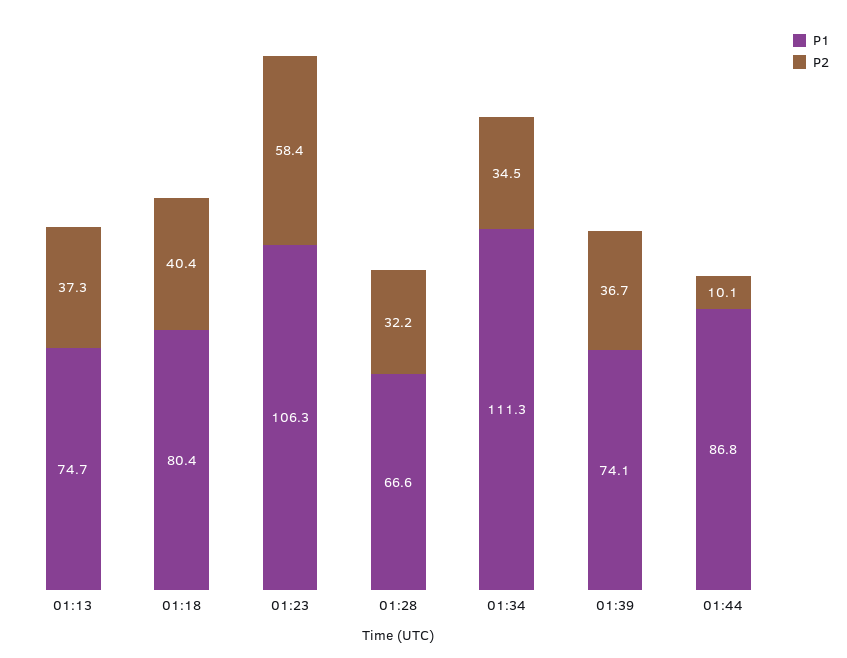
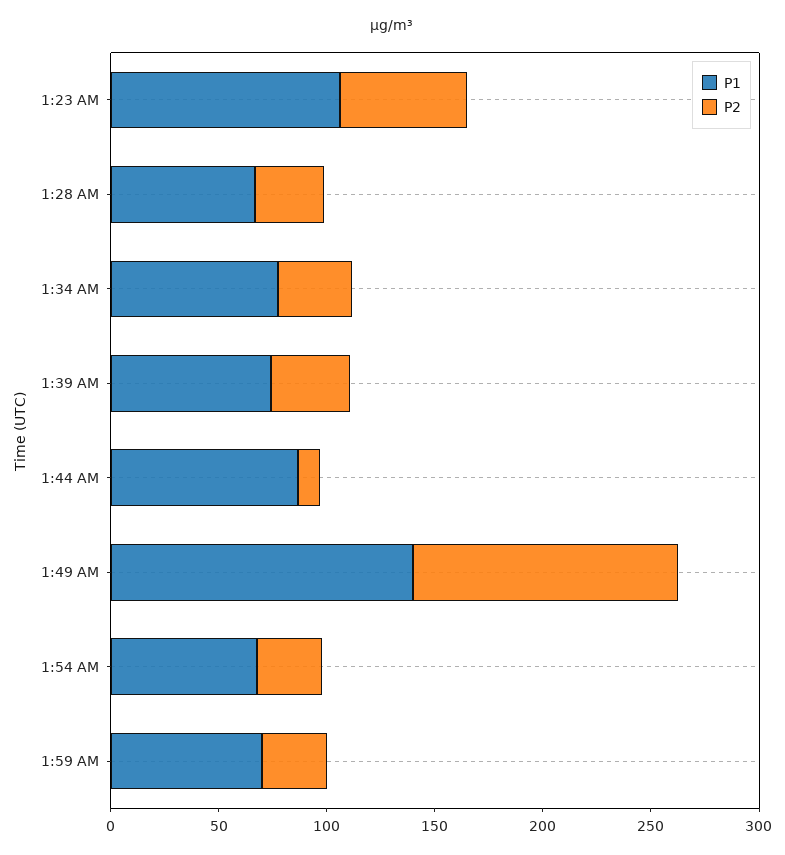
P1, 01:13: 74.7 -> none
P2, 01:13: 37.3 -> none
P1, 01:18: 80.4 -> none
P2, 01:18: 40.4 -> none
P1, 01:34: 111.3 -> 80
P1, 1:49 AM: none -> 140
P2, 1:49 AM: none -> 120
P1, 1:54 AM: none -> 70
P2, 1:54 AM: none -> 30
P1, 1:59 AM: none -> 70
P2, 1:59 AM: none -> 30

